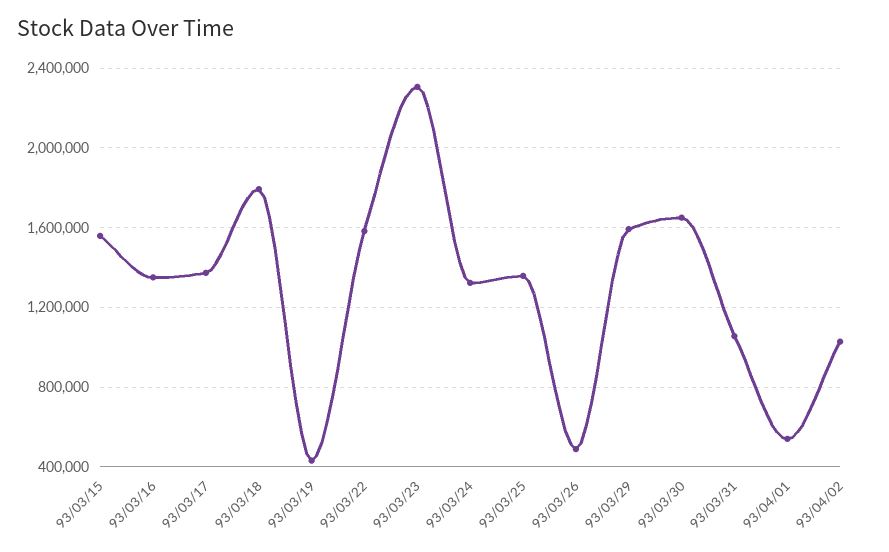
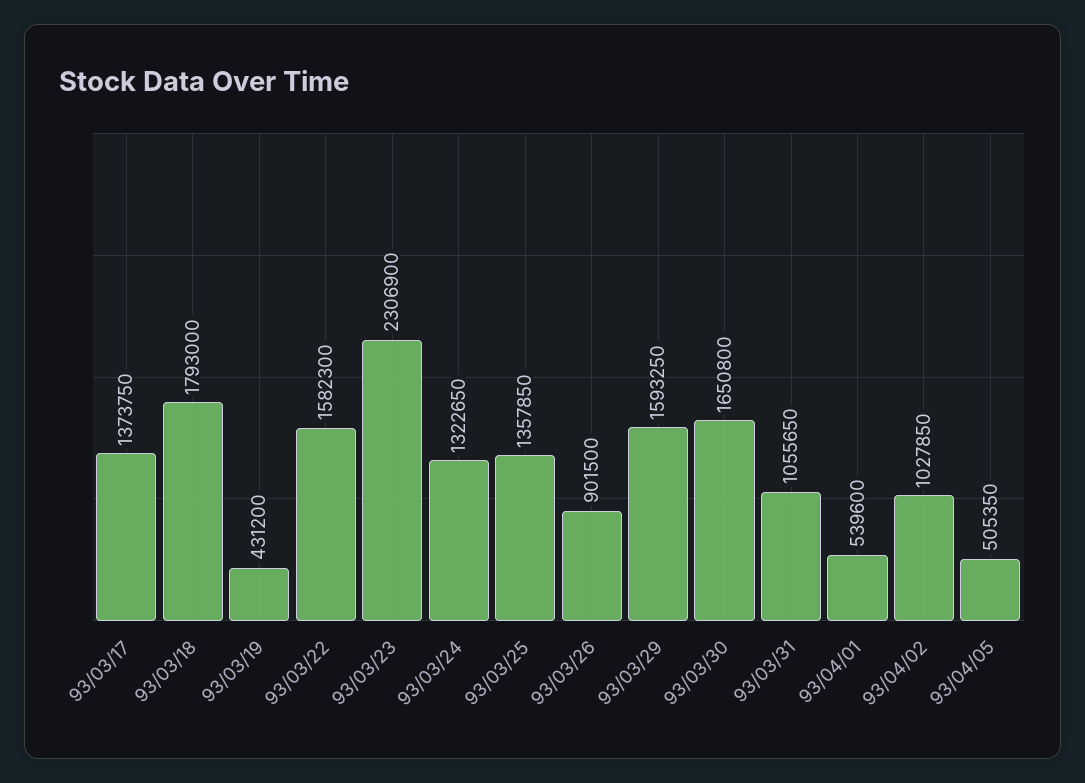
93/03/15: 1550000 -> none
93/03/16: 1350000 -> none
93/03/26: 500000 -> 901500
93/04/05: none -> 505350

